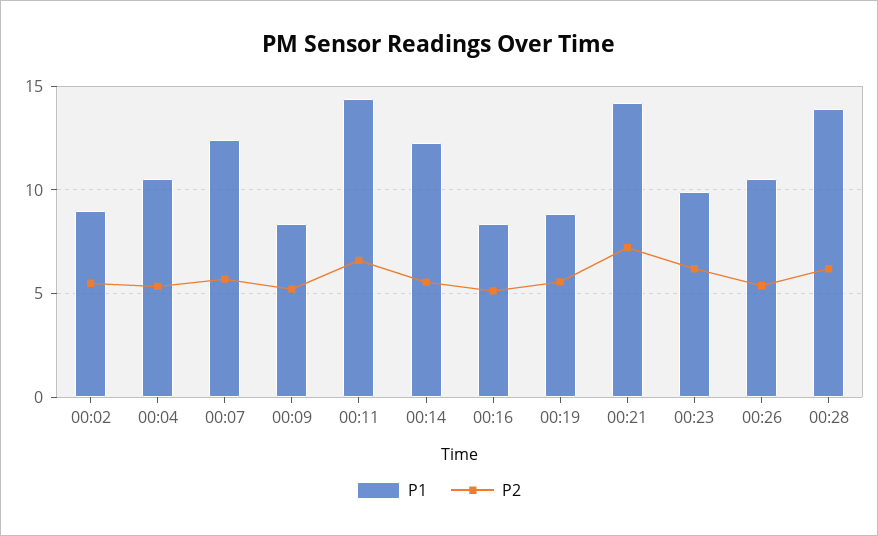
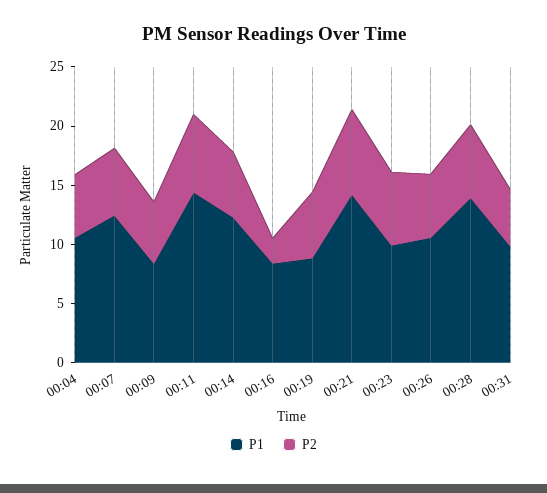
P1, 00:02: 9 -> none
P2, 00:02: 5.5 -> none
P2, 00:16: 5 -> 2
P1, 00:31: none -> 10
P2, 00:31: none -> 5

